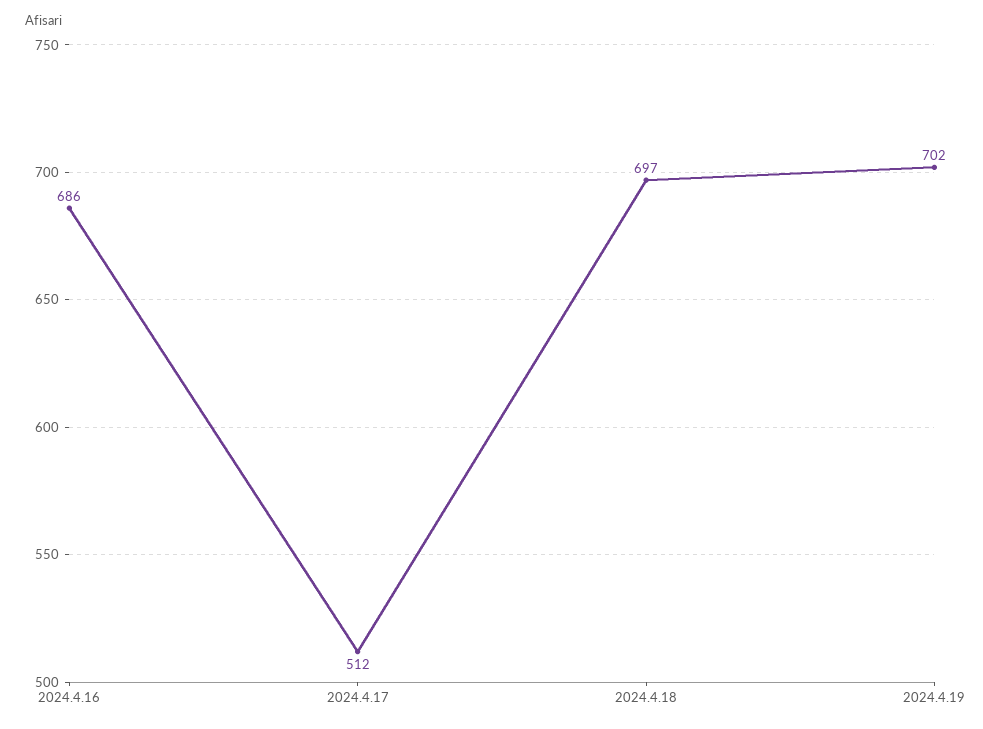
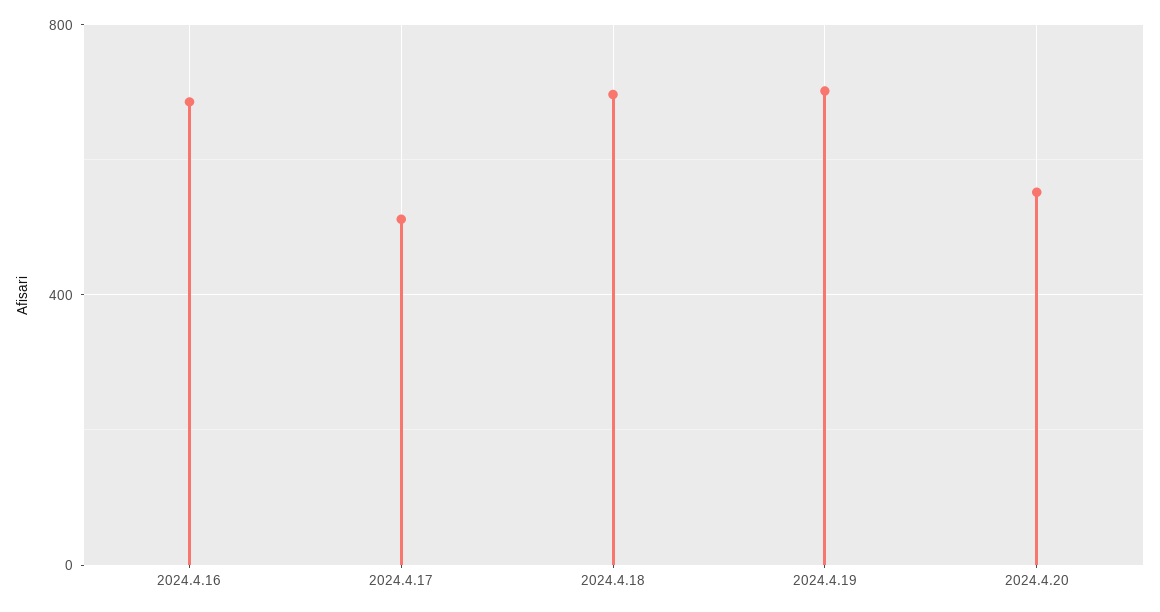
2024.4.20: none -> 550

